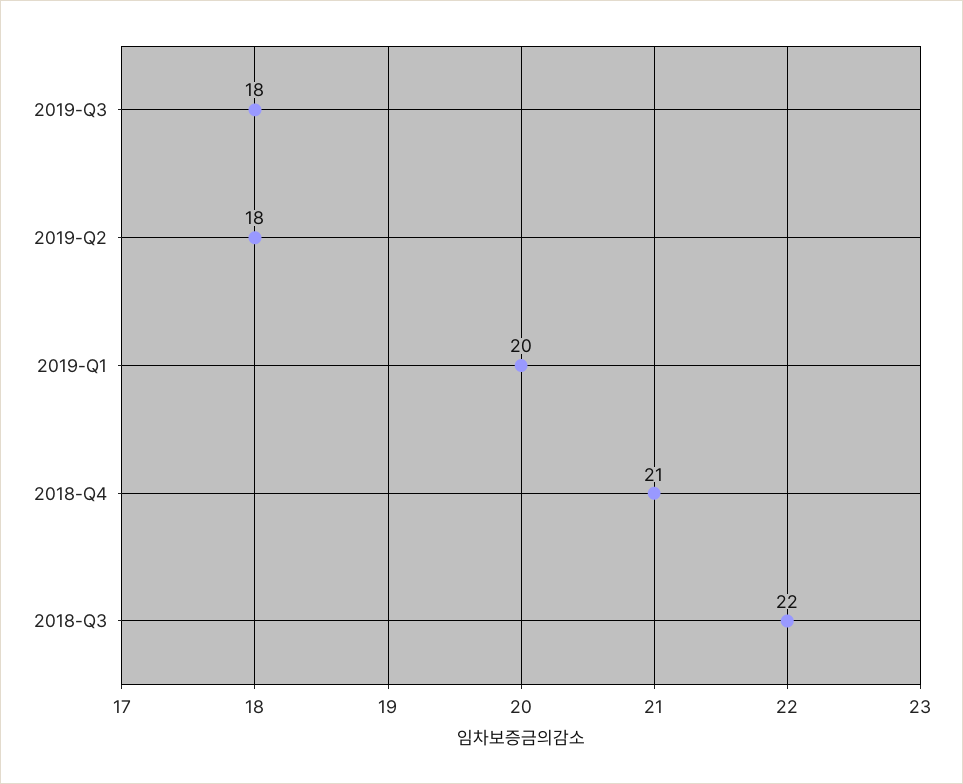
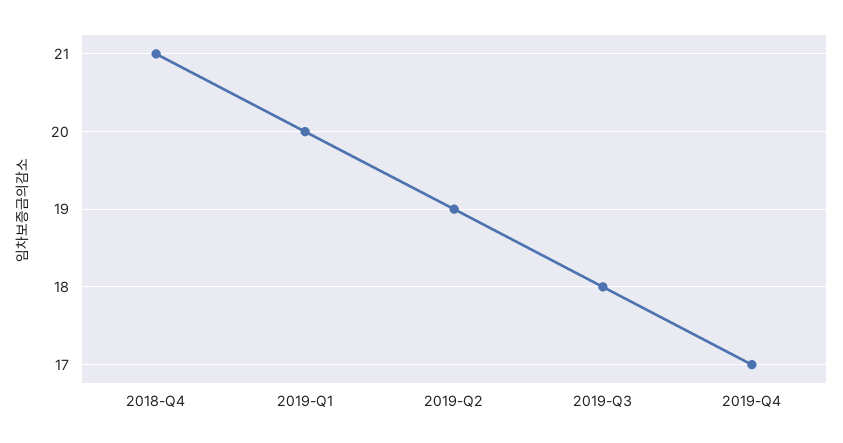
2019-Q2: 18 -> 19
2018-Q3: 22 -> none
2019-Q4: none -> 17

